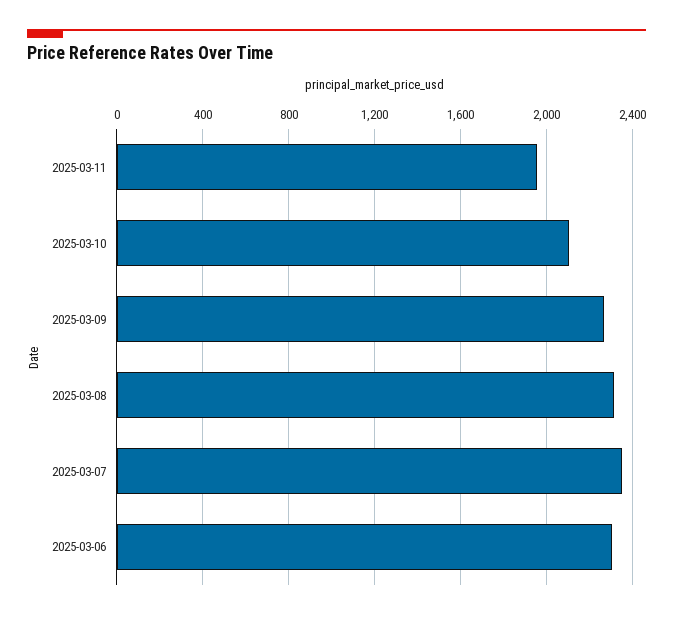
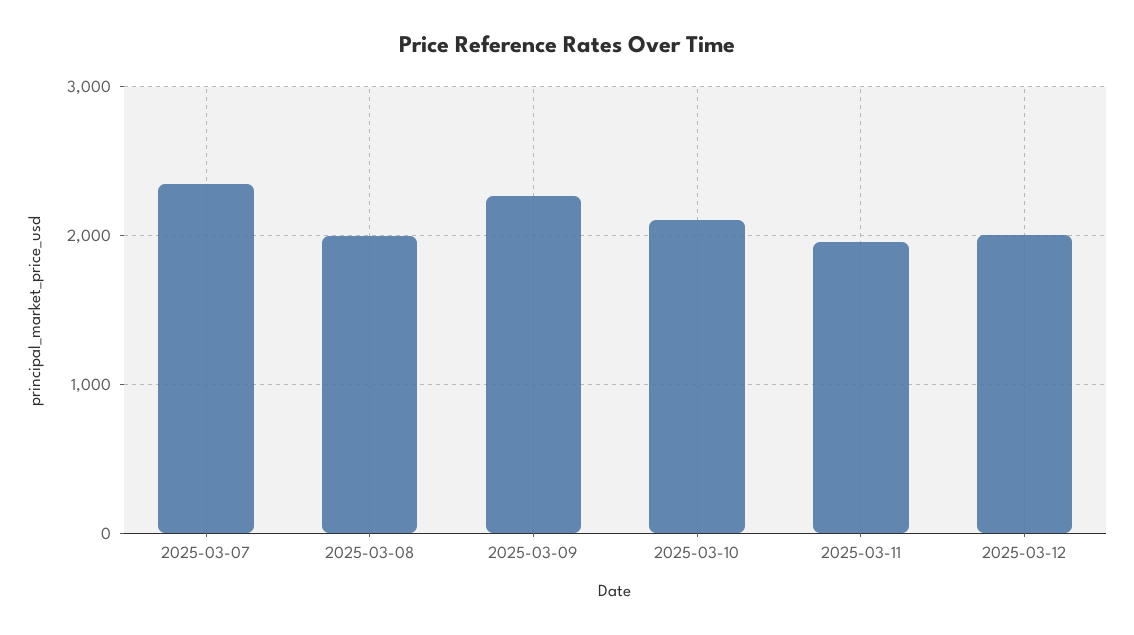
2025-03-08: 2300 -> 2000
2025-03-06: 2300 -> none
2025-03-12: none -> 2000

